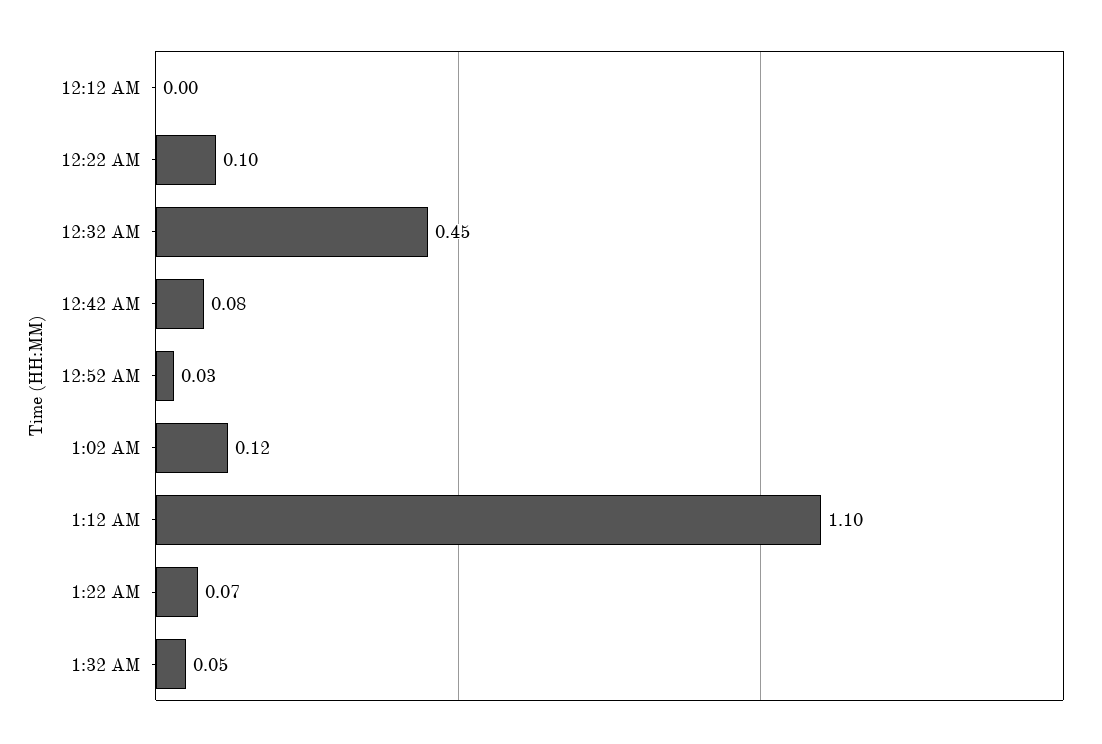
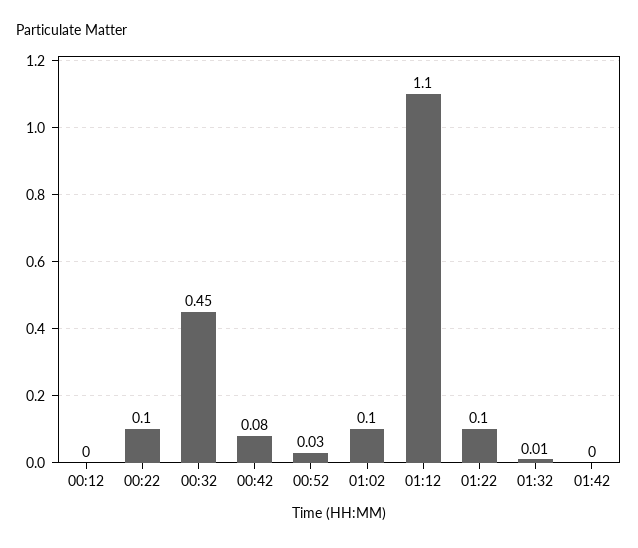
1:02 AM: 0.12 -> 0.1
1:22 AM: 0.07 -> 0.1
1:32 AM: 0.05 -> 0.01
01:42: none -> 0

